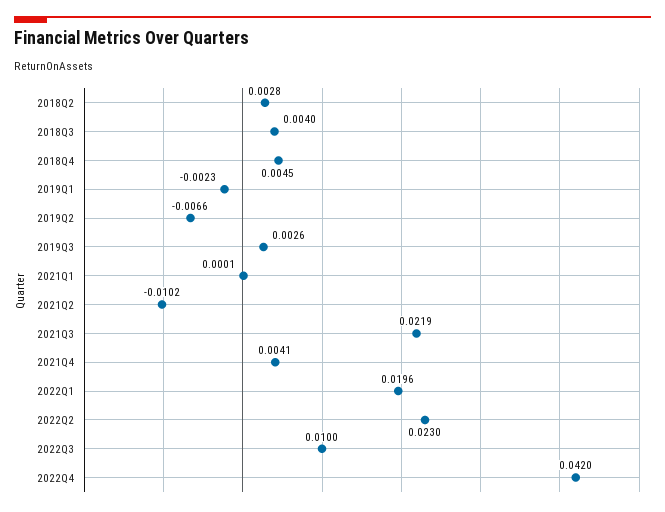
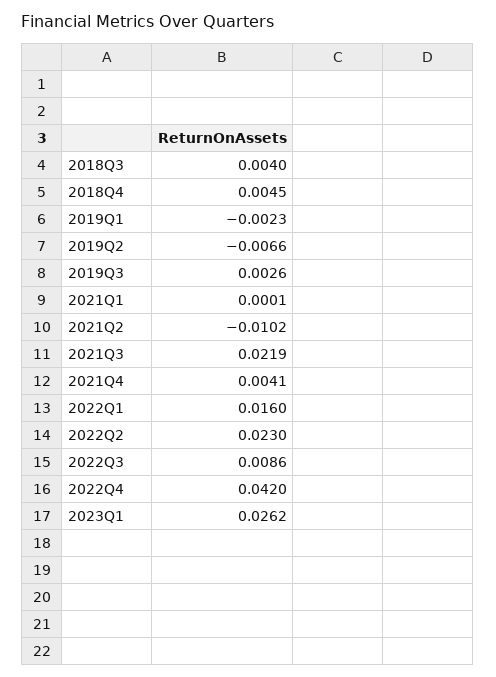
2018Q2: 0.0028 -> none
2022Q1: 0.0196 -> 0.016
2022Q3: 0.01 -> 0.0086
2023Q1: none -> 0.0262

